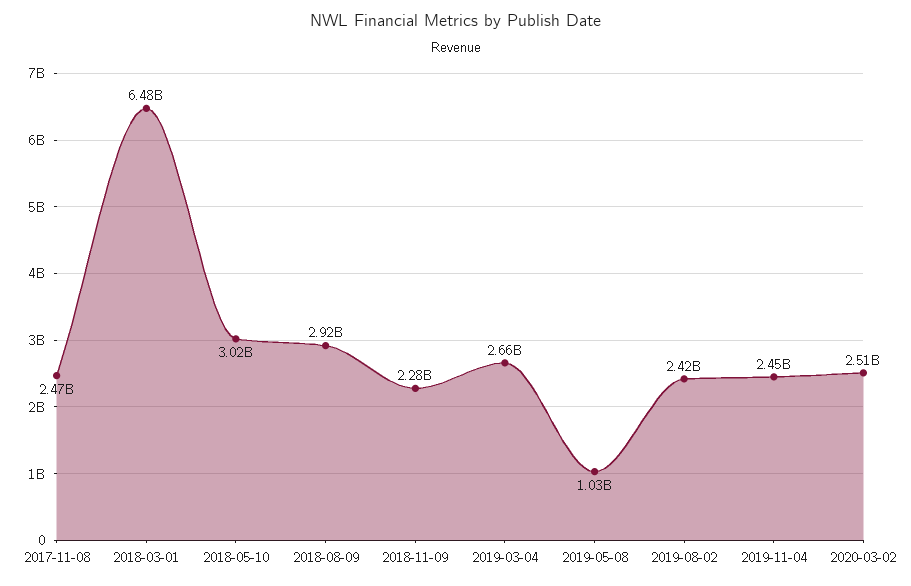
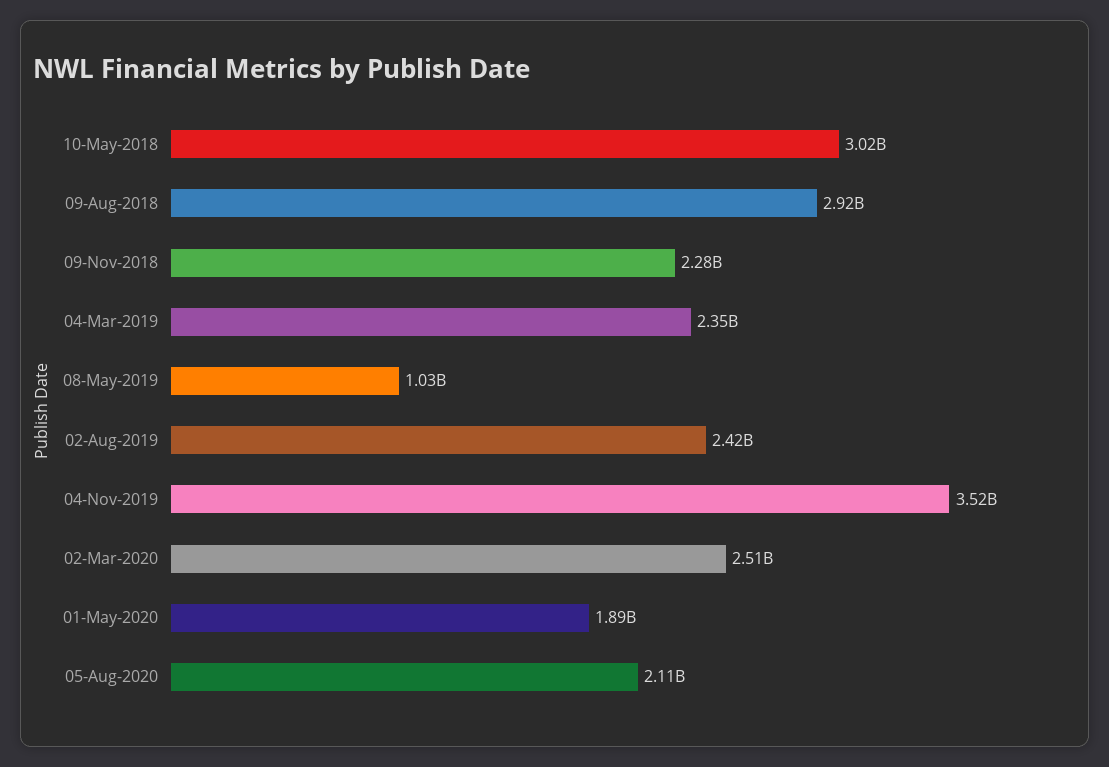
2017-11-08: 2470000000 -> none
2018-03-01: 6480000000 -> none
2019-03-04: 2660000000 -> 2350000000
2019-11-04: 2450000000 -> 3520000000
01-May-2020: none -> 1890000000
05-Aug-2020: none -> 2110000000

